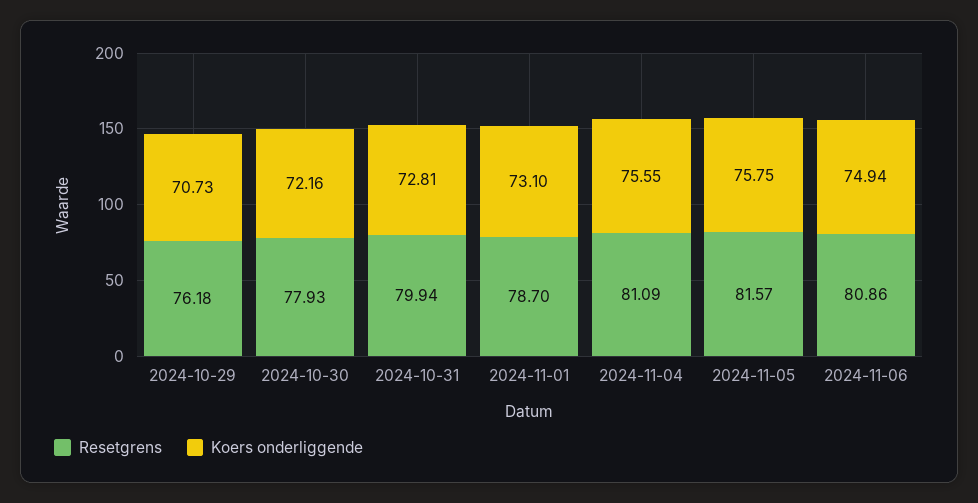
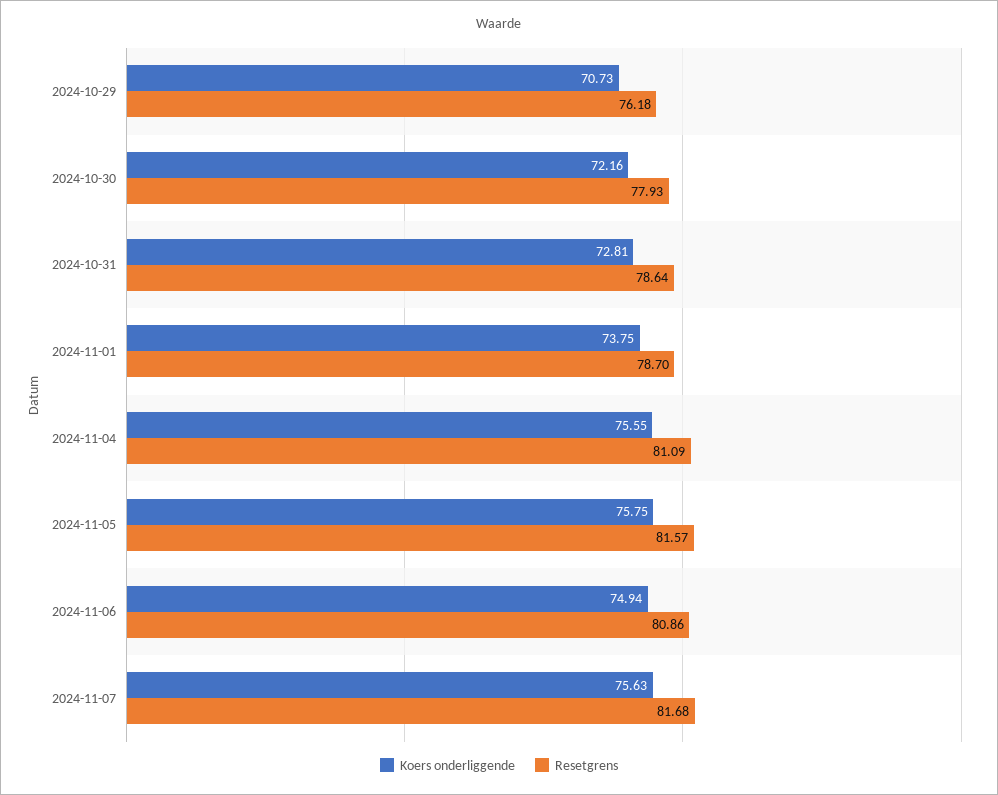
Resetgrens, 2024-10-31: 79.94 -> 78.64
Koers onderliggende, 2024-11-01: 73.1 -> 73.75
Koers onderliggende, 2024-11-07: none -> 75.63
Resetgrens, 2024-11-07: none -> 81.68

